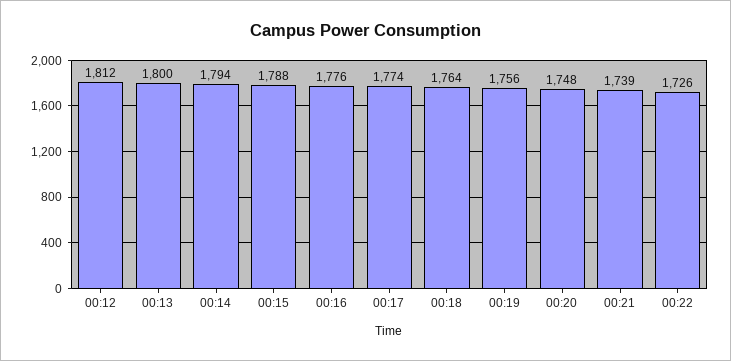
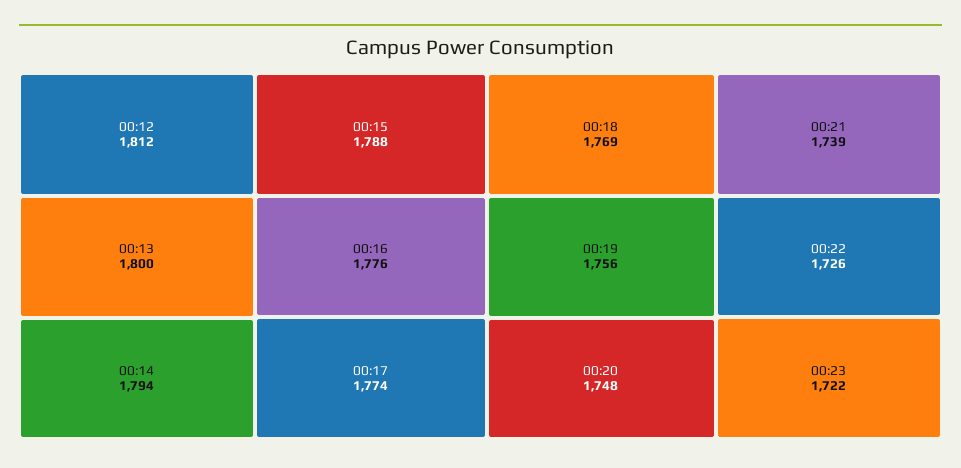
00:18: 1764 -> 1769
00:23: none -> 1722

